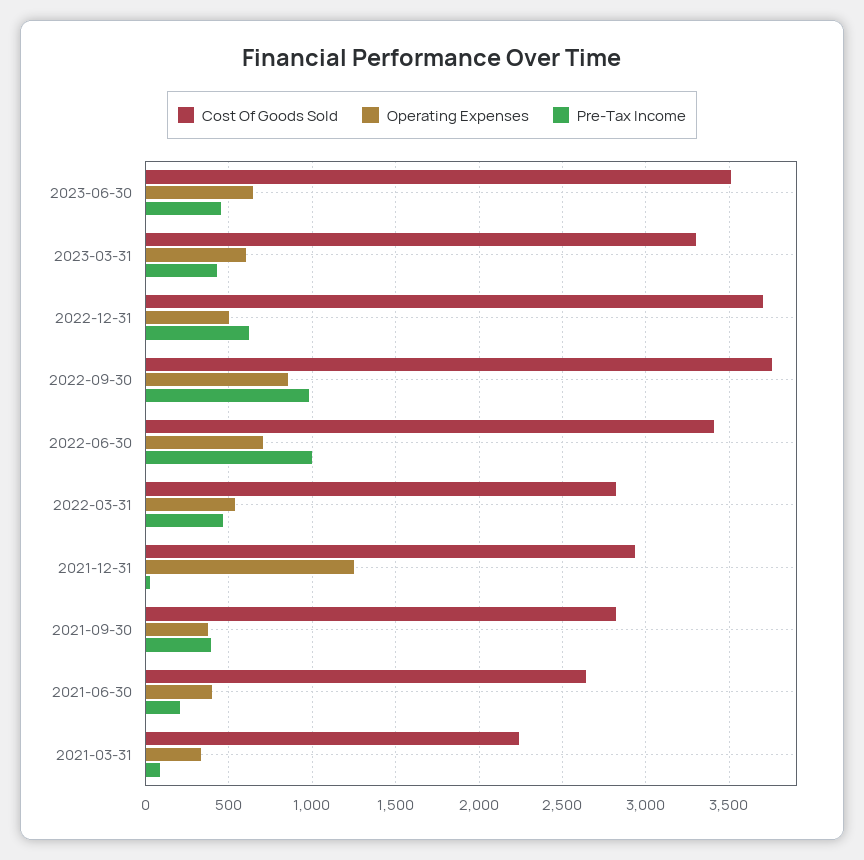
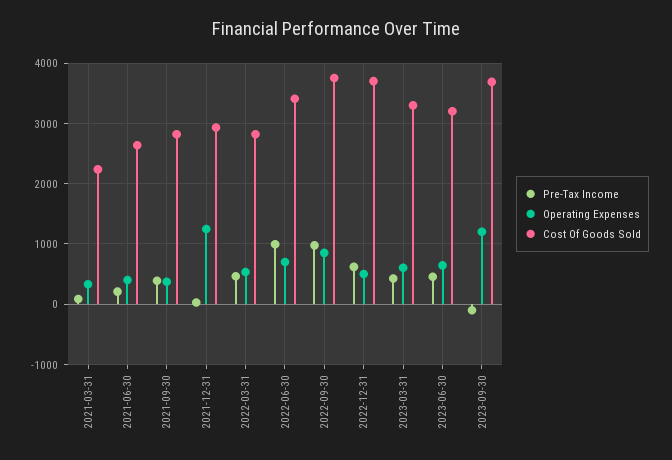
Cost Of Goods Sold, 2023-06-30: 3500 -> 3200
Pre-Tax Income, 2023-09-30: none -> -100
Operating Expenses, 2023-09-30: none -> 1200
Cost Of Goods Sold, 2023-09-30: none -> 3700

